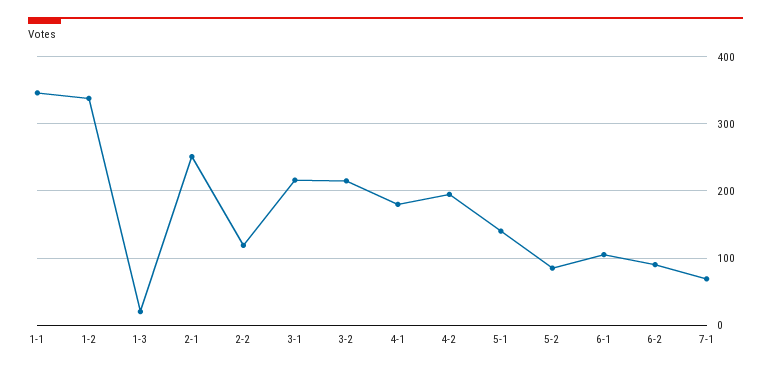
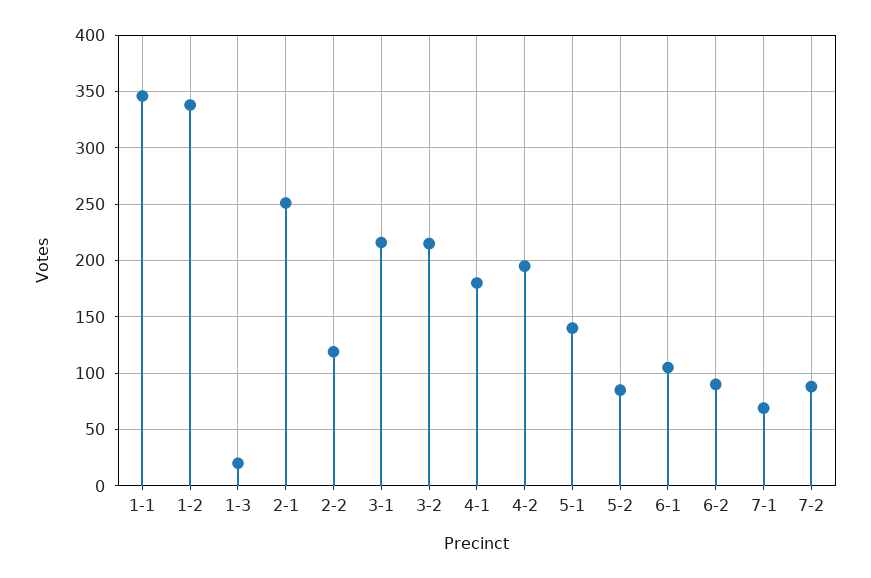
7-2: none -> 90

